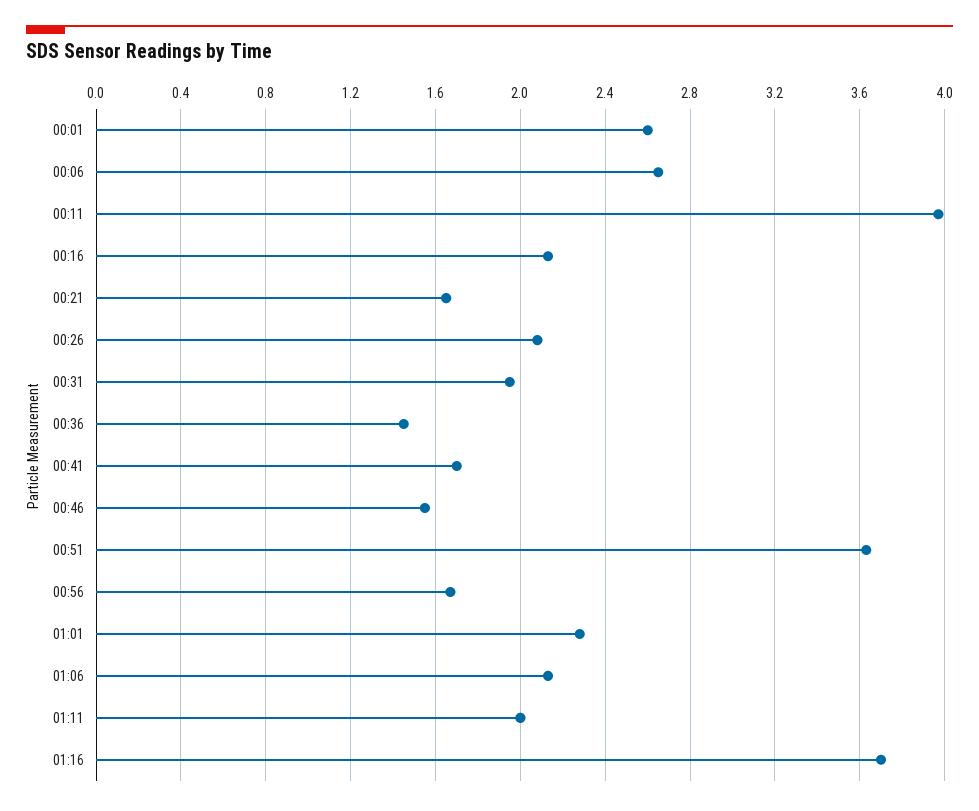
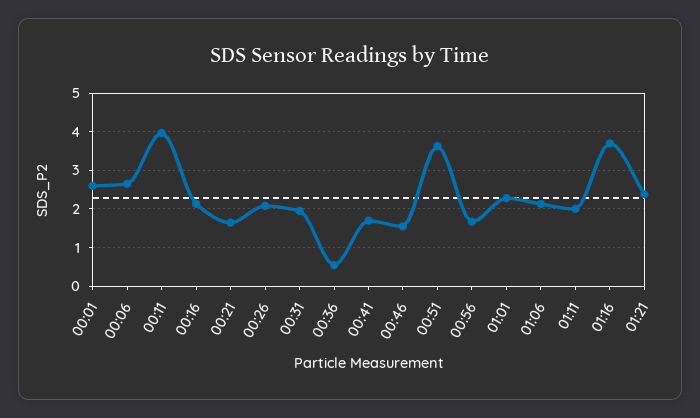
00:36: 1.45 -> 0.6
01:21: none -> 2.4

